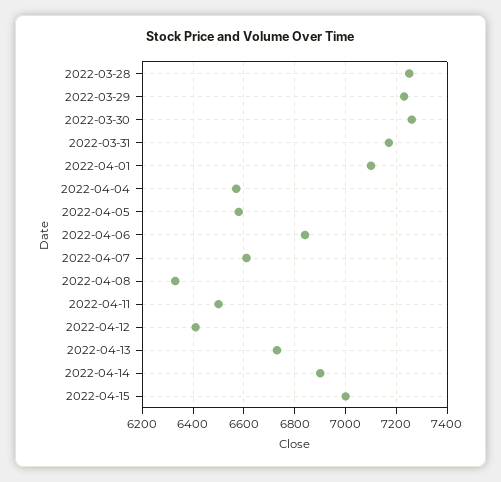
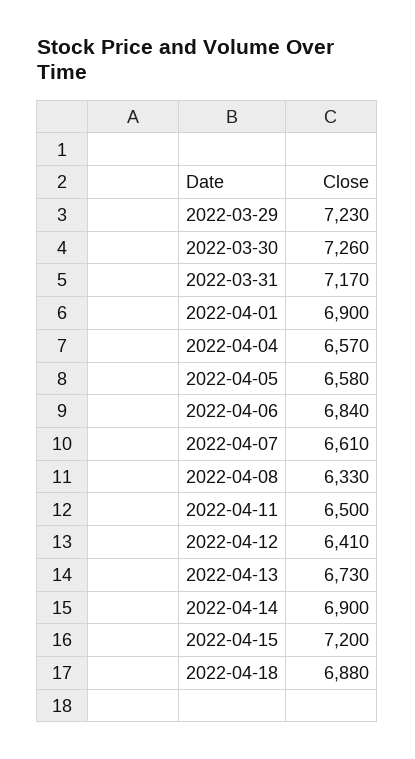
2022-03-28: 7250 -> none
2022-04-01: 7100 -> 6900
2022-04-15: 7000 -> 7200
2022-04-18: none -> 6880

